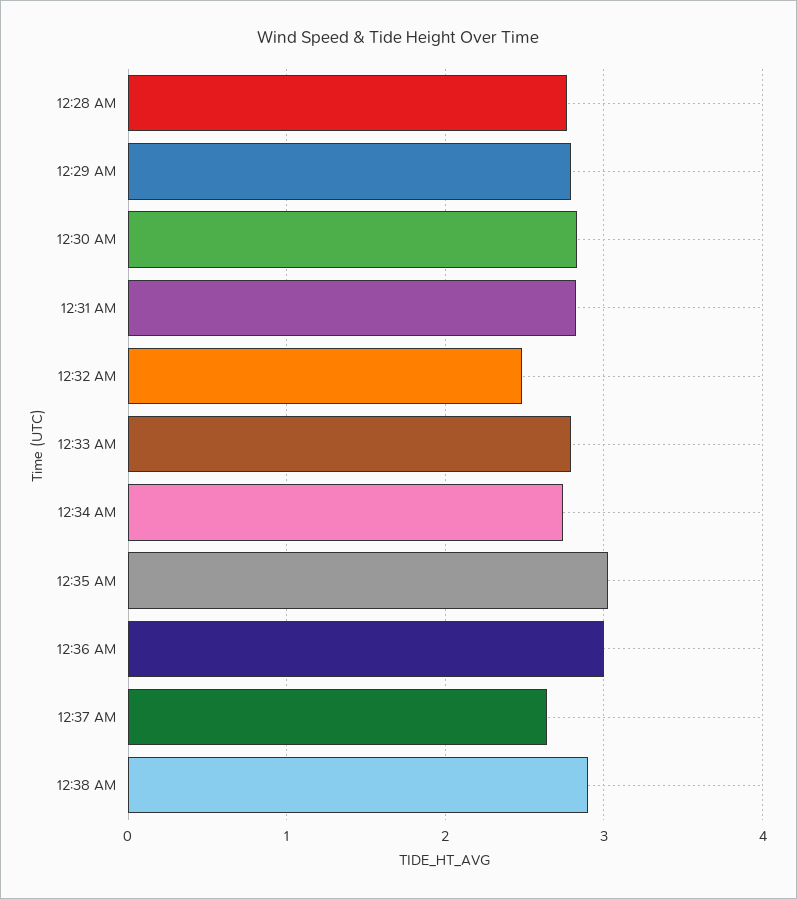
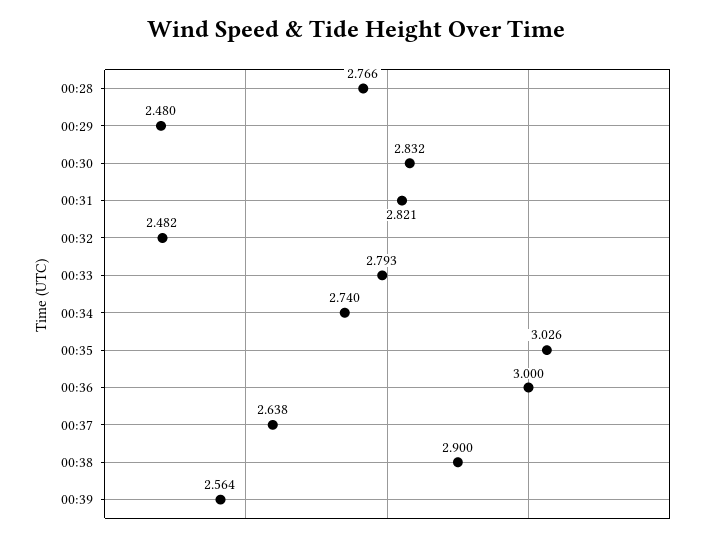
12:29 AM: 2.8 -> 2.48
00:39: none -> 2.564

